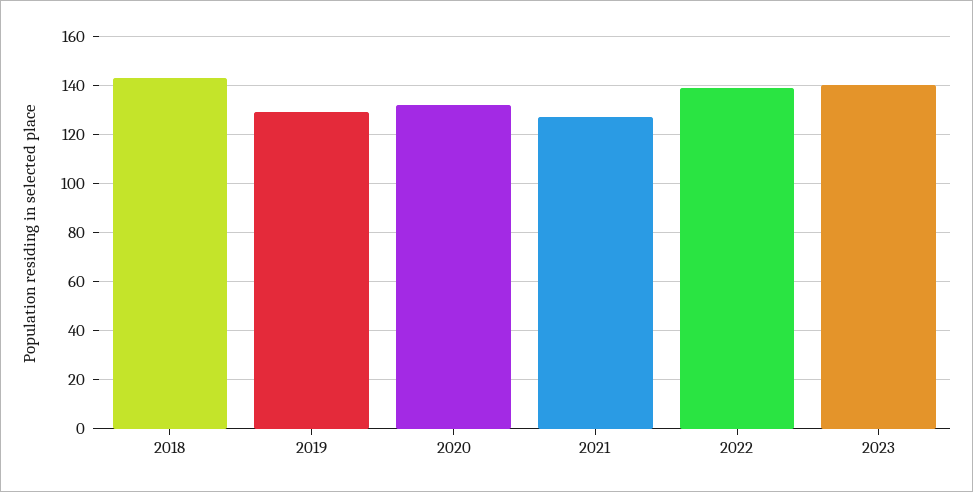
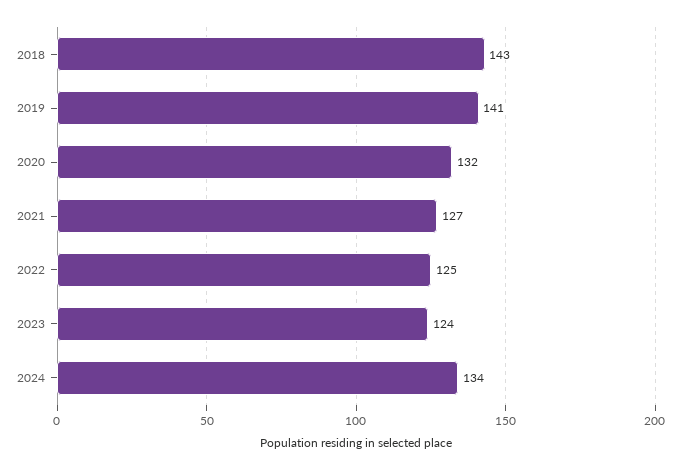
2019: 130 -> 141
2022: 140 -> 125
2023: 140 -> 124
2024: none -> 134

